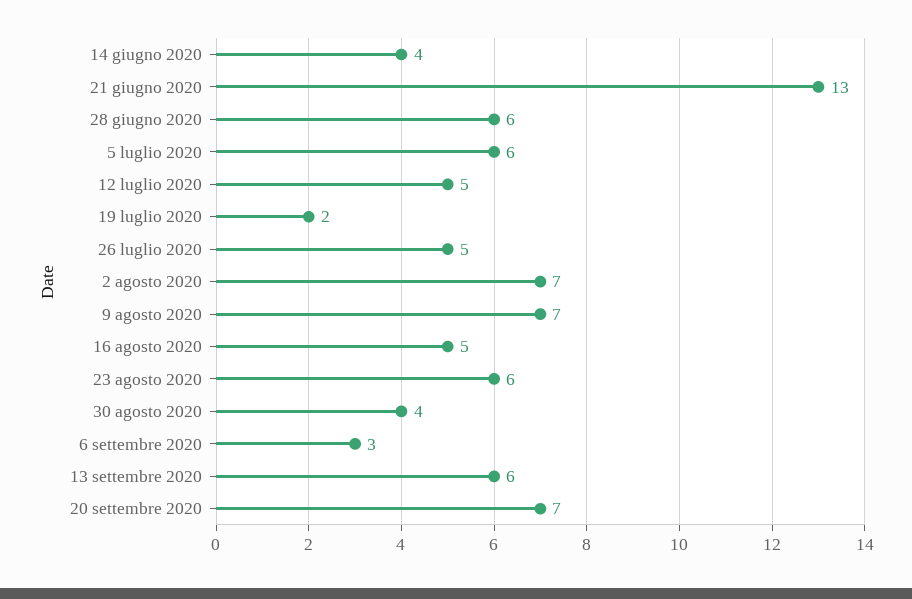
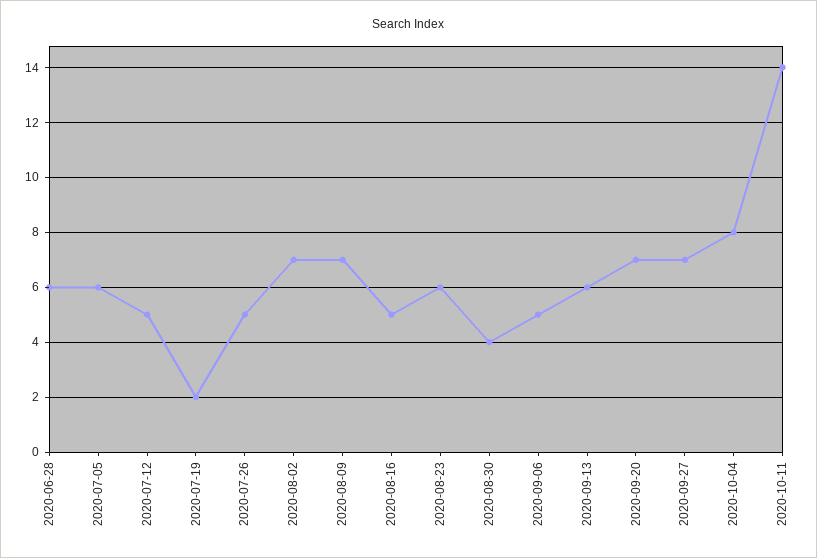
14 giugno 2020: 4 -> none
21 giugno 2020: 13 -> none
6 settembre 2020: 3 -> 5
2020-09-27: none -> 7
2020-10-04: none -> 8
2020-10-11: none -> 14

